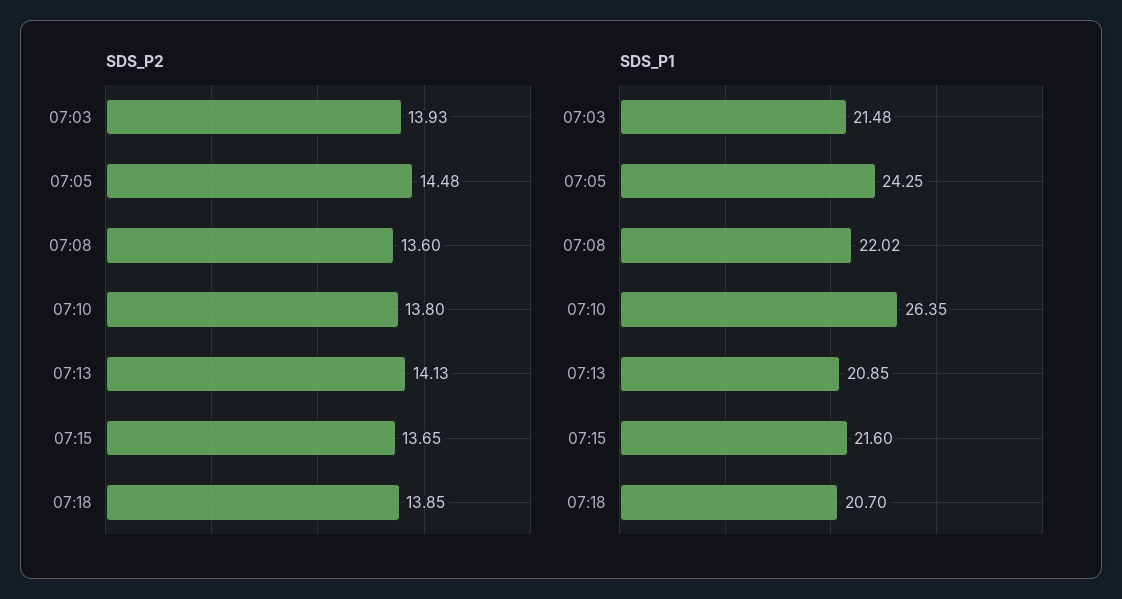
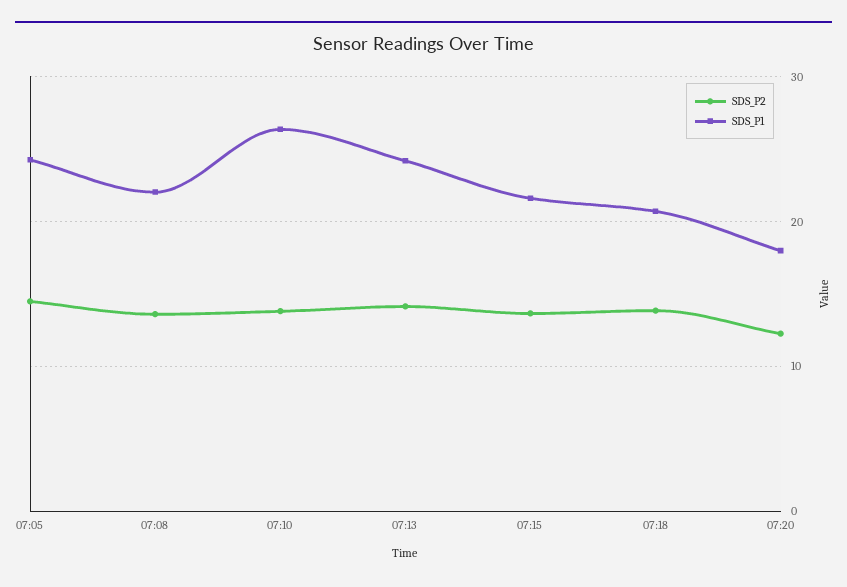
SDS_P2, 07:03: 13.93 -> none
SDS_P1, 07:03: 21.48 -> none
SDS_P1, 07:13: 20.85 -> 24
SDS_P2, 07:20: none -> 12
SDS_P1, 07:20: none -> 18

